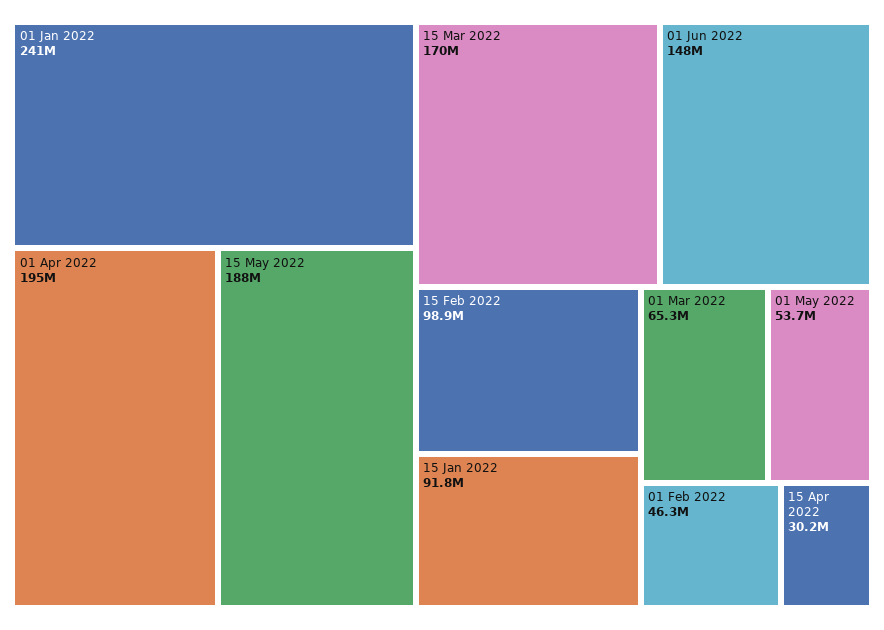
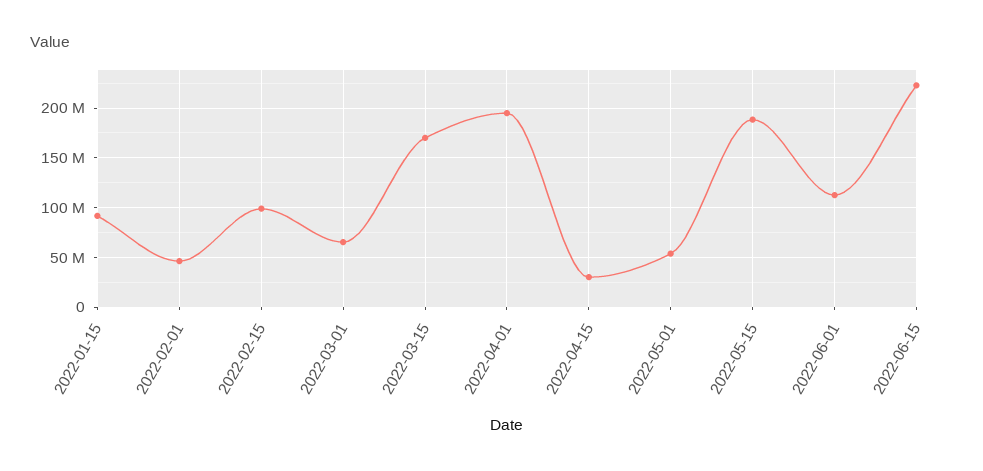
01 Jan 2022: 241000000 -> none
01 Jun 2022: 148000000 -> 110000000
2022-06-15: none -> 220000000

